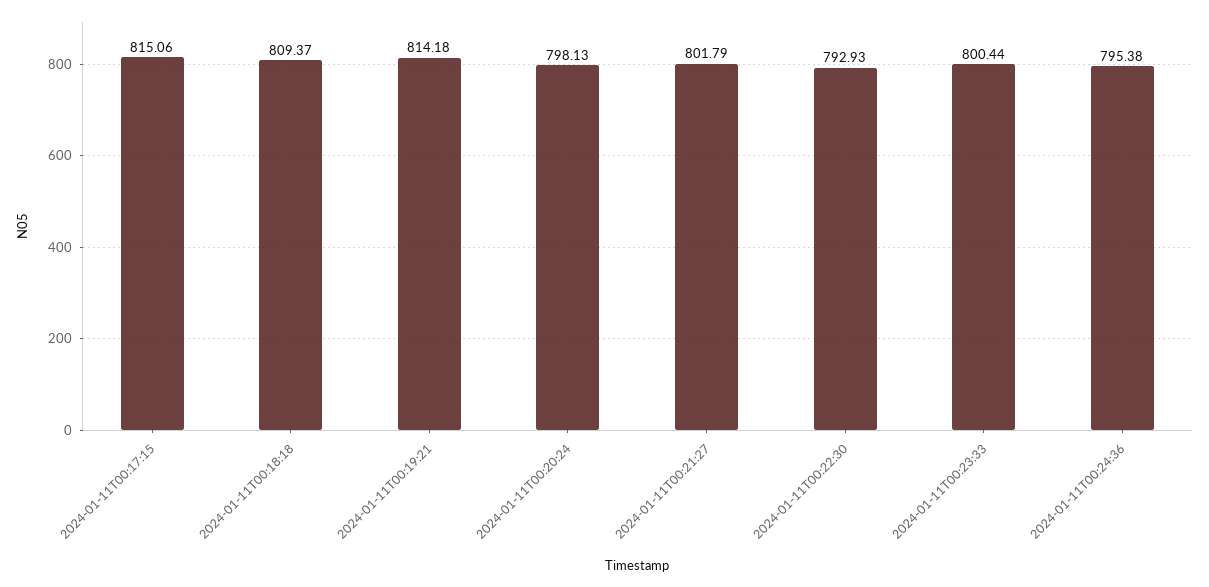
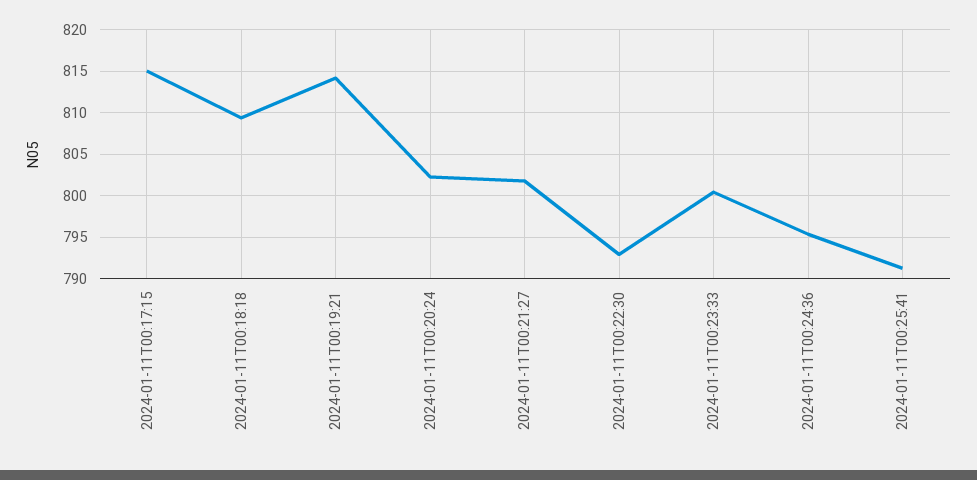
2024-01-11T00:20:24: 798.13 -> 802
2024-01-11T00:25:41: none -> 791

